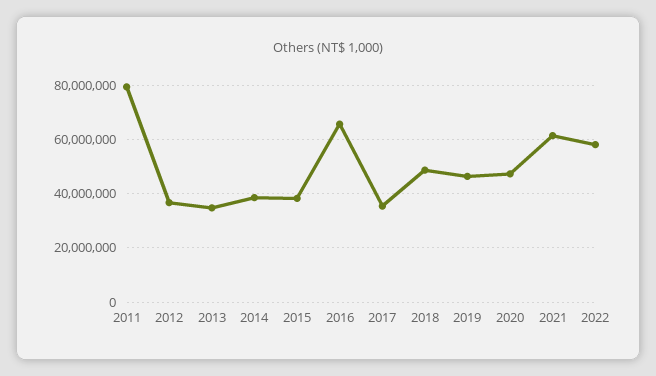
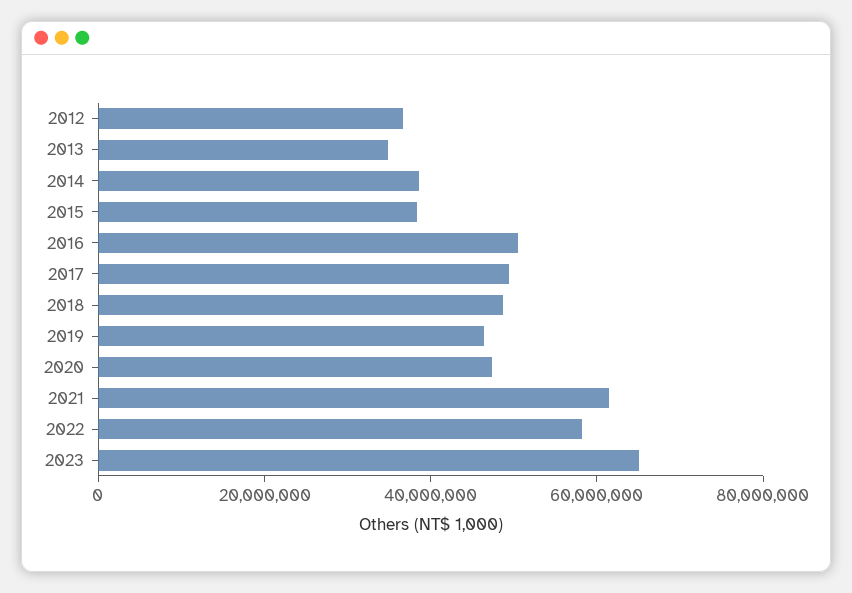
2011: 80000000 -> none
2016: 65000000 -> 50000000
2017: 35000000 -> 50000000
2023: none -> 65000000

